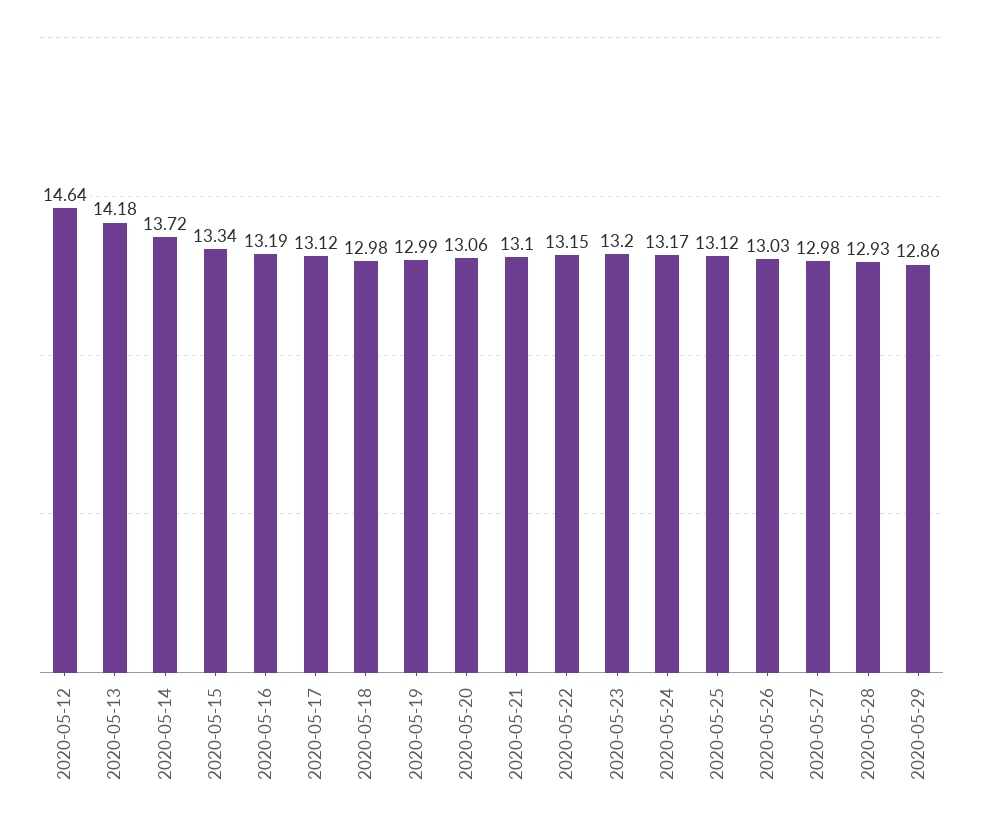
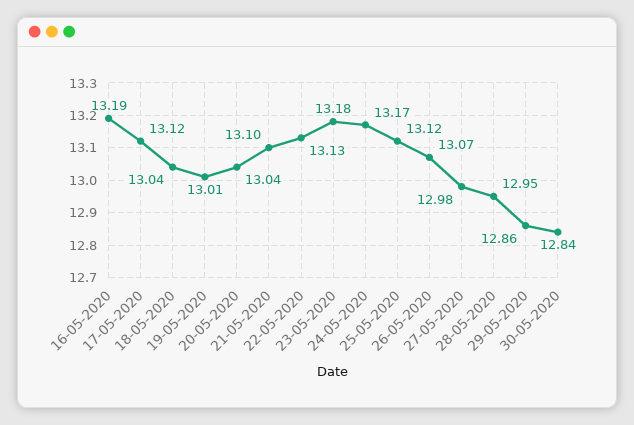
2020-05-12: 14.64 -> none
2020-05-13: 14.18 -> none
2020-05-14: 13.72 -> none
2020-05-15: 13.34 -> none
2020-05-18: 12.98 -> 13.04
2020-05-19: 12.99 -> 13.01
2020-05-20: 13.06 -> 13.04
2020-05-22: 13.15 -> 13.13
2020-05-23: 13.2 -> 13.18
2020-05-26: 13.03 -> 13.07
2020-05-28: 12.93 -> 12.95
30-05-2020: none -> 12.84

